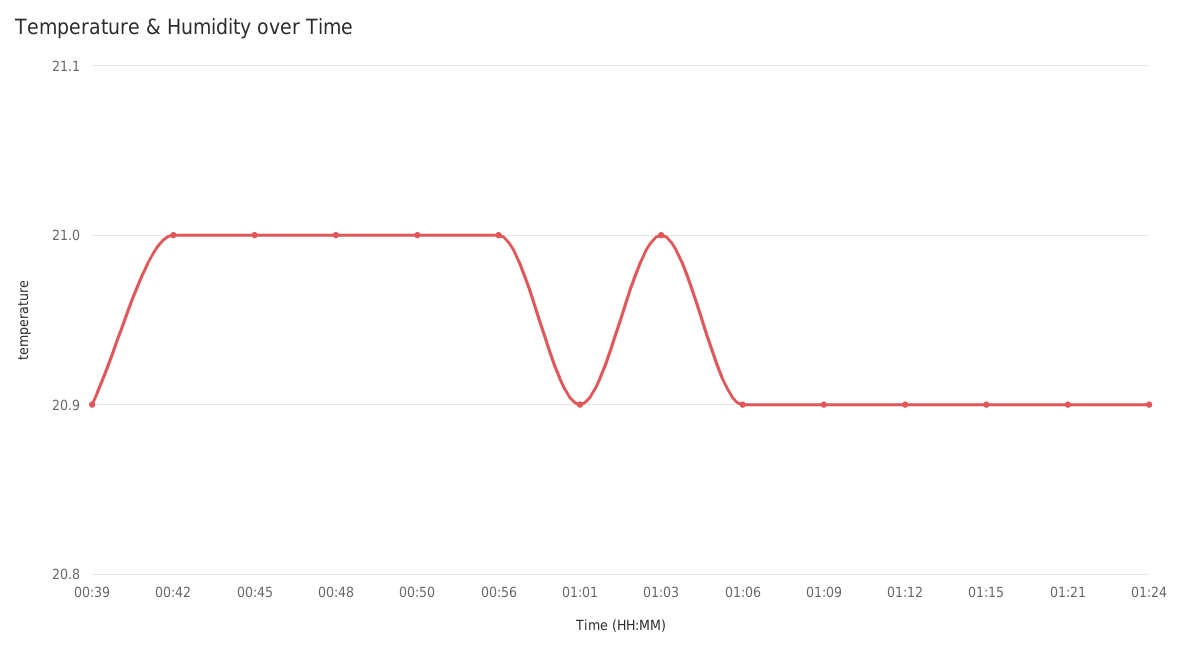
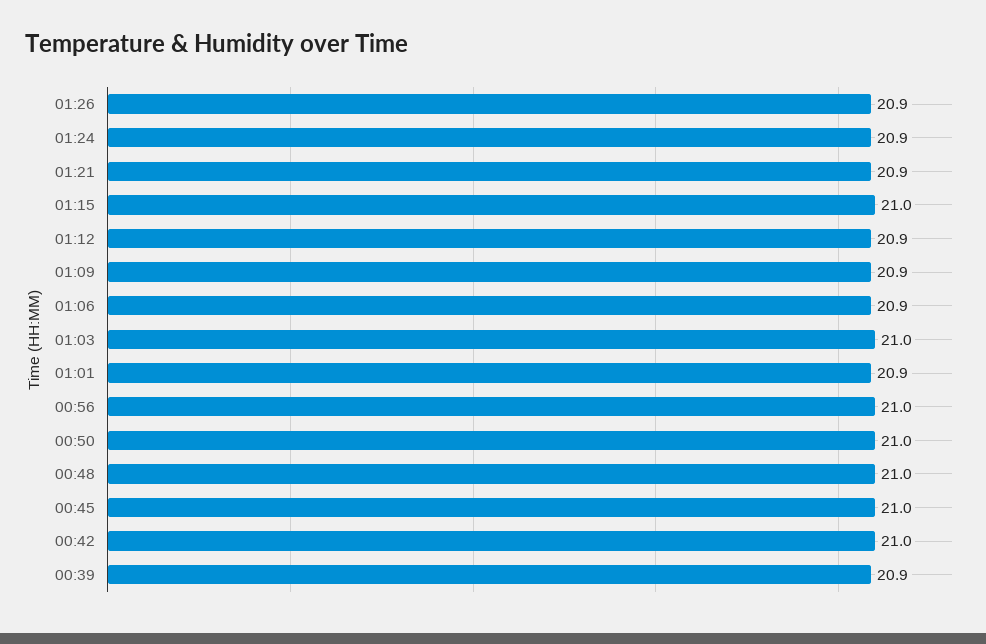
01:15: 20.9 -> 21
01:26: none -> 20.9

